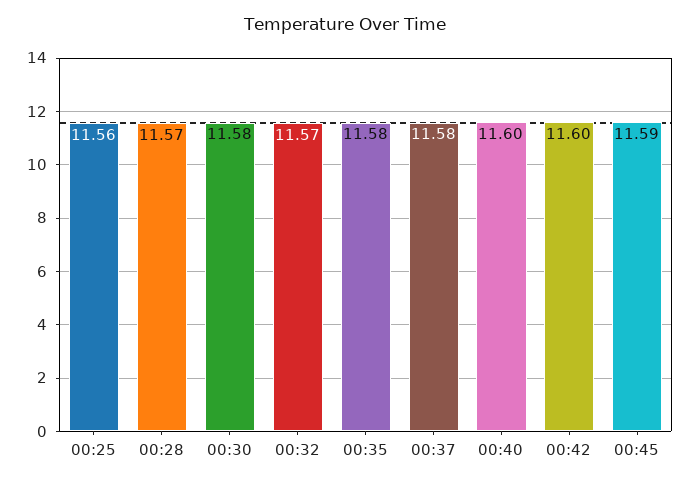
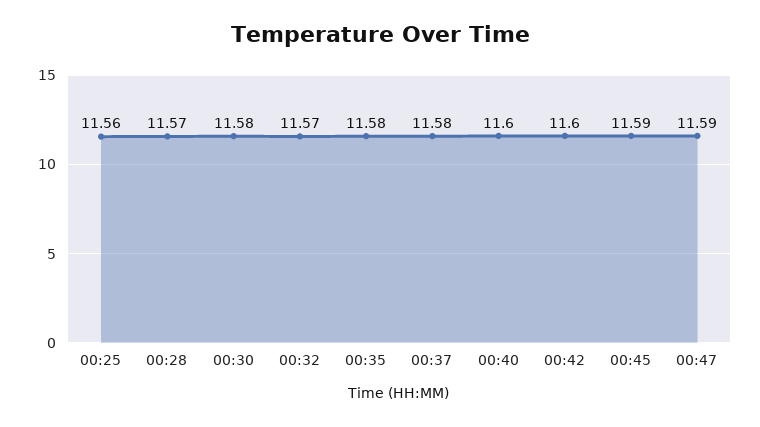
00:47: none -> 11.59

